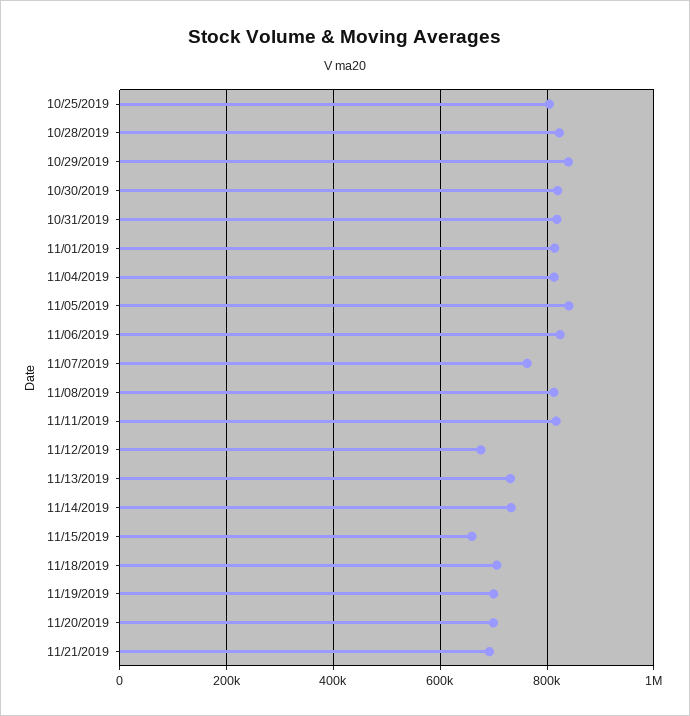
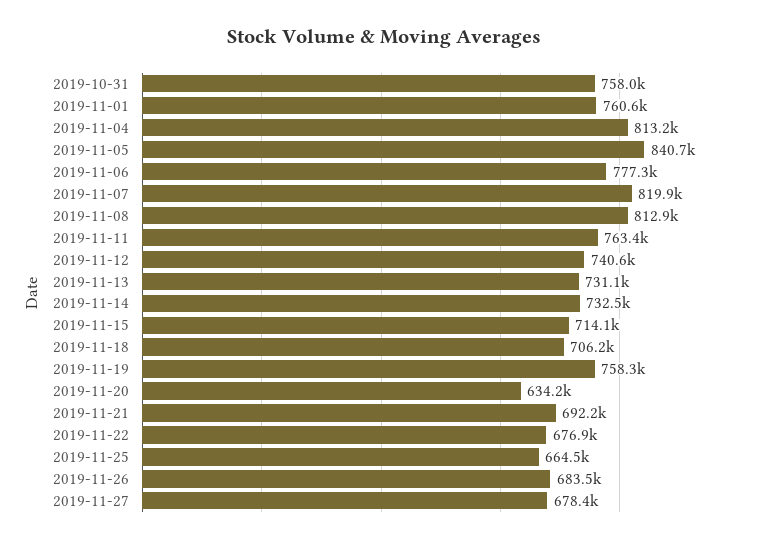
10/25/2019: 800000 -> none
10/28/2019: 820000 -> none
10/29/2019: 840000 -> none
10/30/2019: 820000 -> none
10/31/2019: 820000 -> 758000
11/01/2019: 820000 -> 760600
11/06/2019: 820000 -> 777300
11/07/2019: 760000 -> 819900
11/11/2019: 820000 -> 763400
11/12/2019: 680000 -> 740600
11/15/2019: 660000 -> 714100
11/19/2019: 700000 -> 758300
11/20/2019: 700000 -> 634200
2019-11-22: none -> 676900
2019-11-25: none -> 664500
2019-11-26: none -> 683500
2019-11-27: none -> 678400

